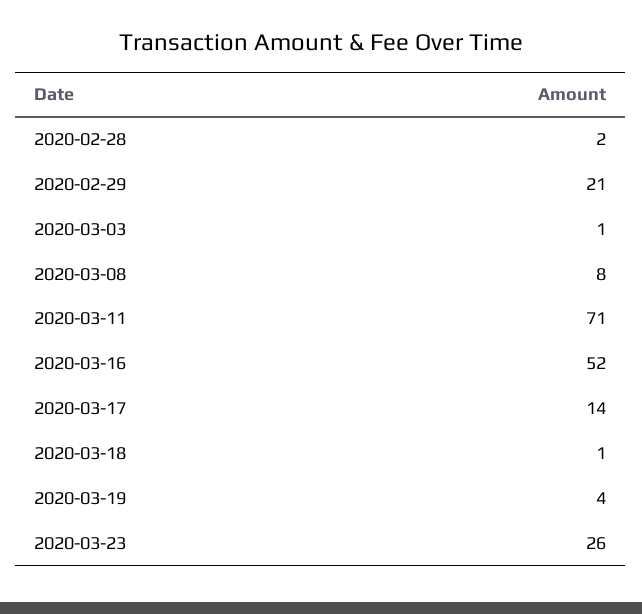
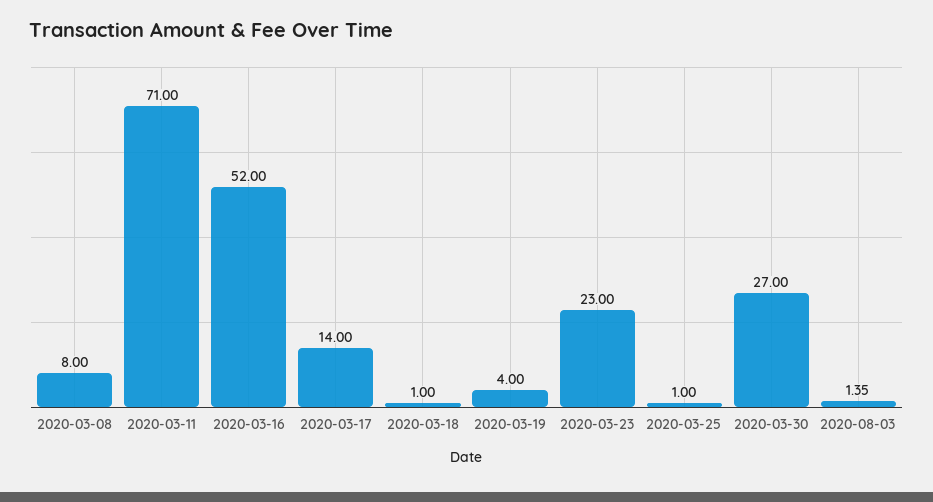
2020-02-28: 2 -> none
2020-02-29: 21 -> none
2020-03-03: 1 -> none
2020-03-23: 26 -> 23
2020-03-25: none -> 1
2020-03-30: none -> 27
2020-08-03: none -> 1.35

